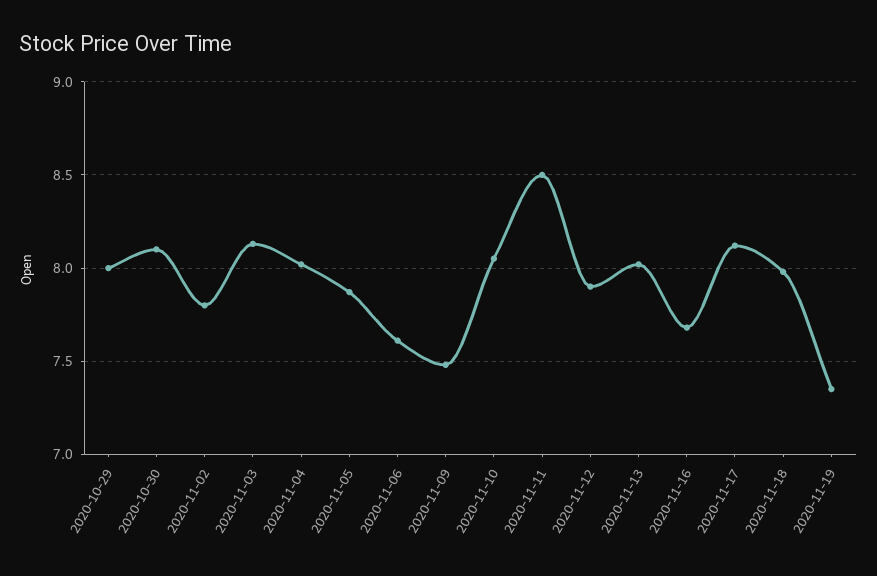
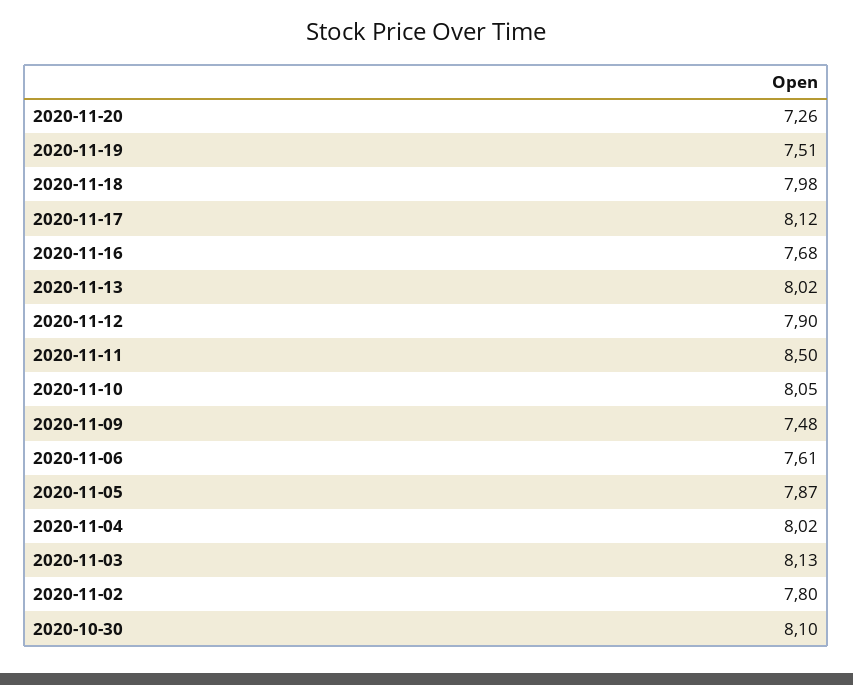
2020-10-29: 8 -> none
2020-11-19: 7.35 -> 7.51
2020-11-20: none -> 7.26

